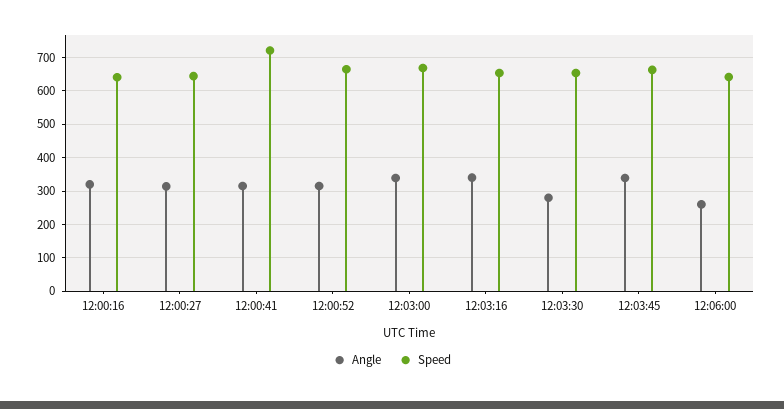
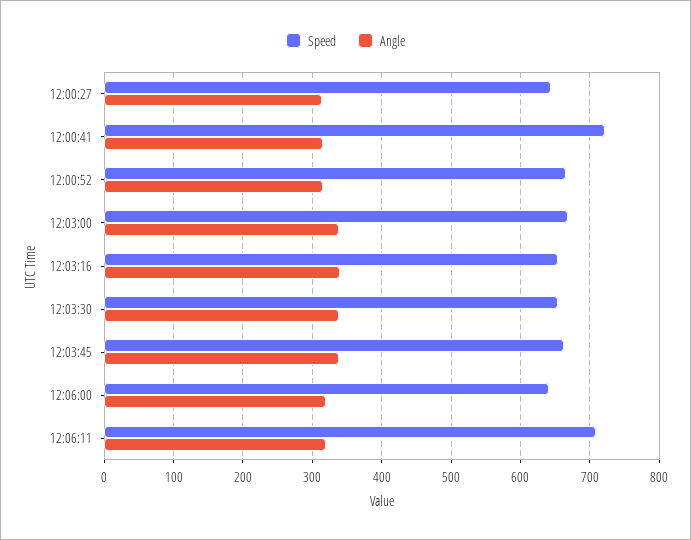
Angle, 12:00:16: 320 -> none
Speed, 12:00:16: 640 -> none
Angle, 12:03:30: 280 -> 340
Angle, 12:06:00: 260 -> 320
Speed, 12:06:11: none -> 710
Angle, 12:06:11: none -> 320

